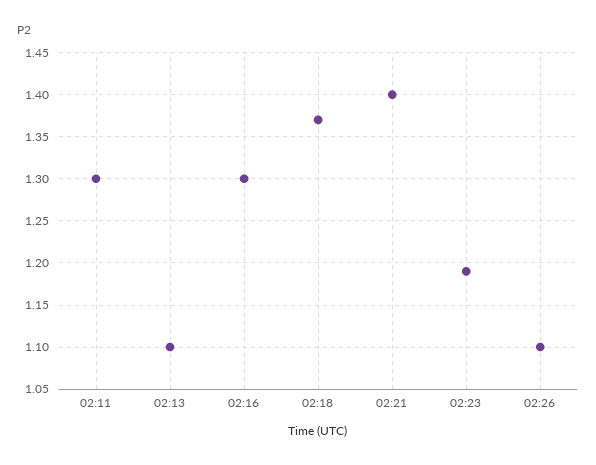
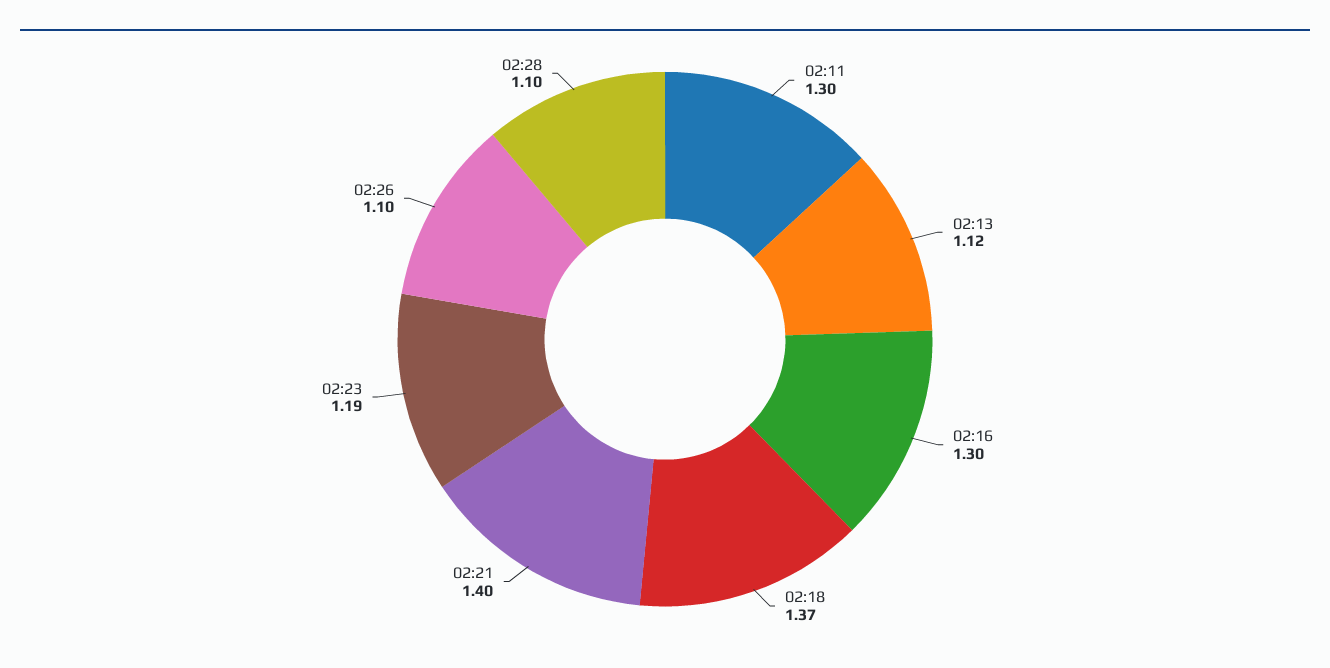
02:13: 1.1 -> 1.12
02:28: none -> 1.1

